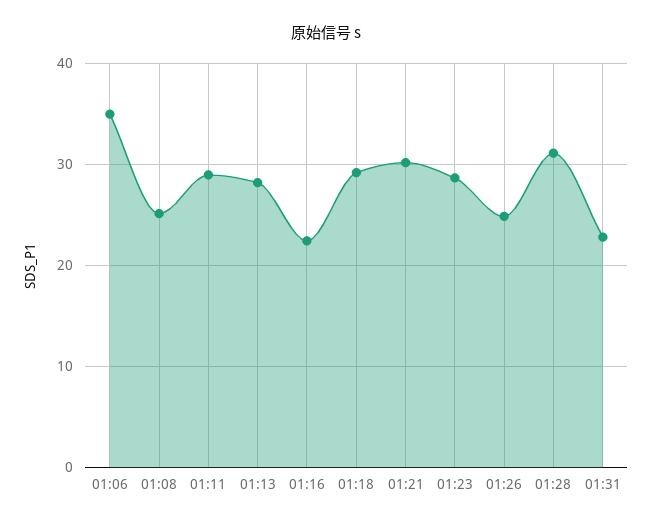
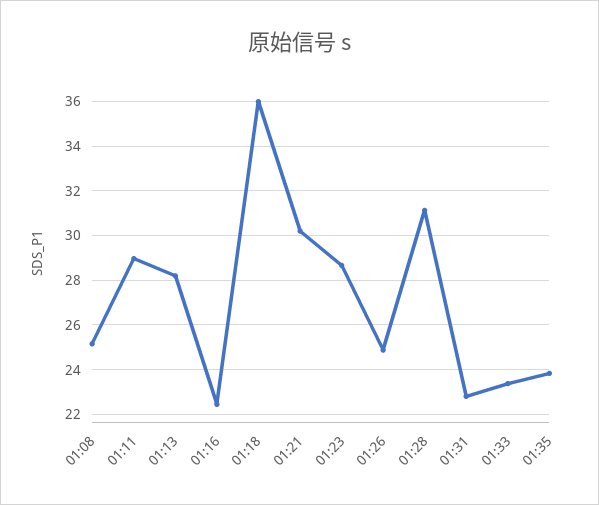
01:06: 35 -> none
01:18: 29 -> 36
01:33: none -> 23.5
01:35: none -> 24

